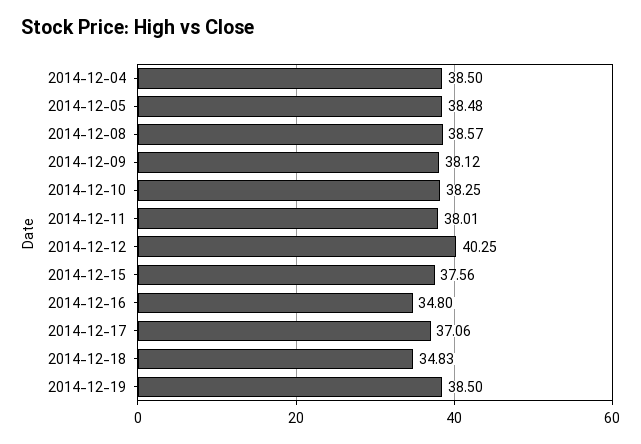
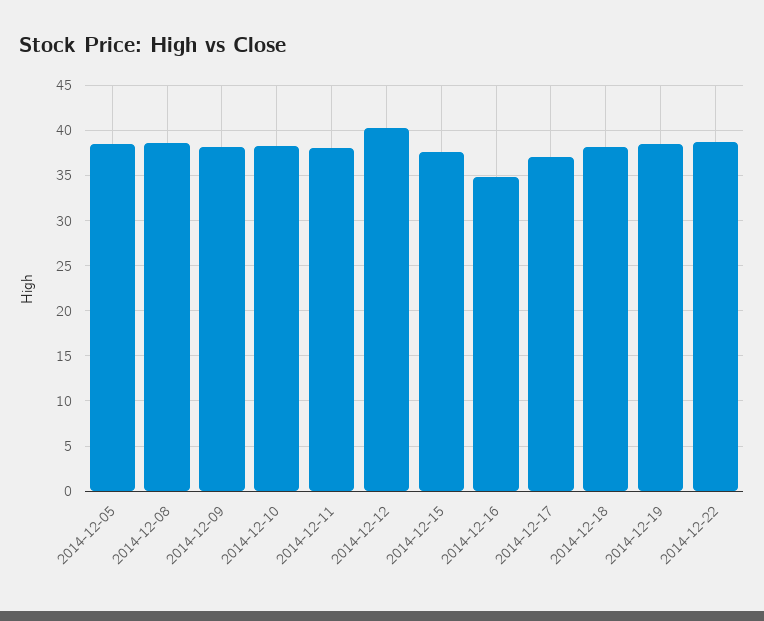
2014-12-04: 38.5 -> none
2014-12-18: 34.83 -> 38
2014-12-22: none -> 39

